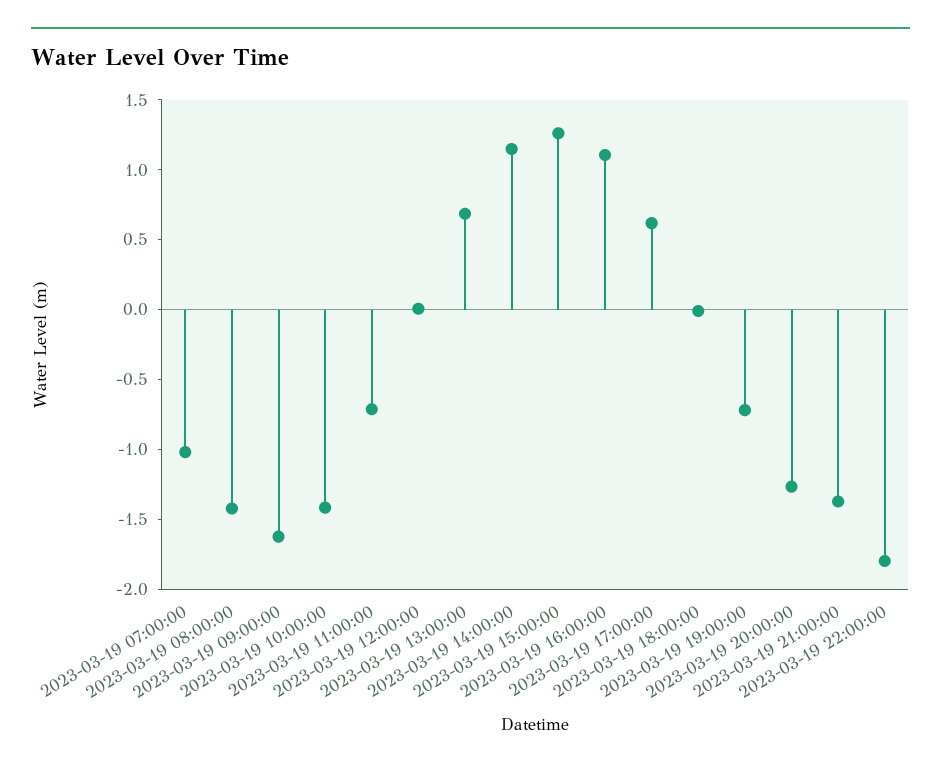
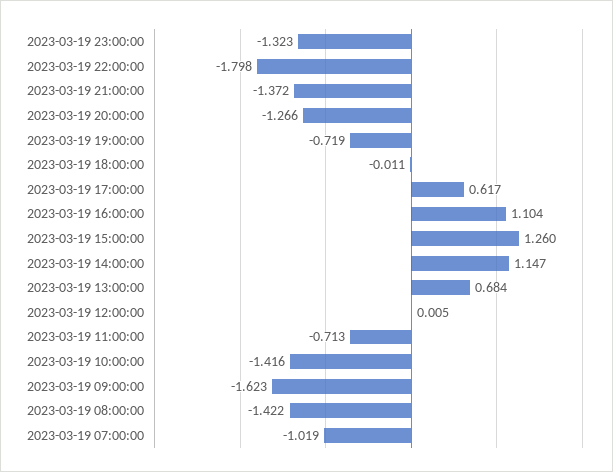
2023-03-19 23:00:00: none -> -1.323

